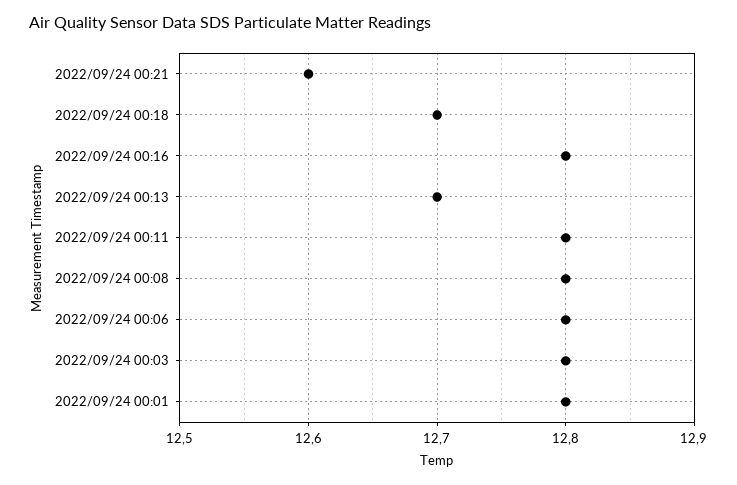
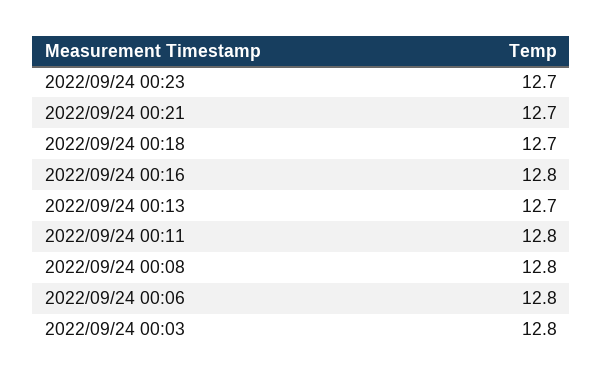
2022/09/24 00:21: 12.6 -> 12.7
2022/09/24 00:01: 12.8 -> none
2022/09/24 00:23: none -> 12.7

